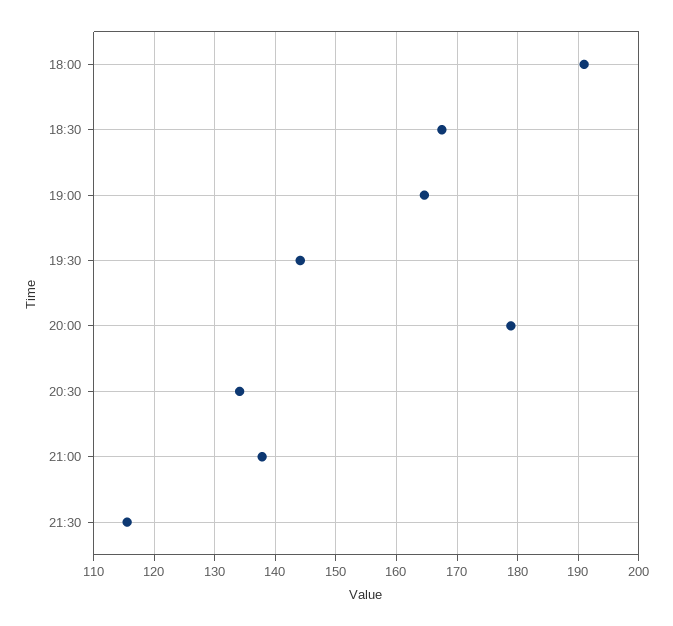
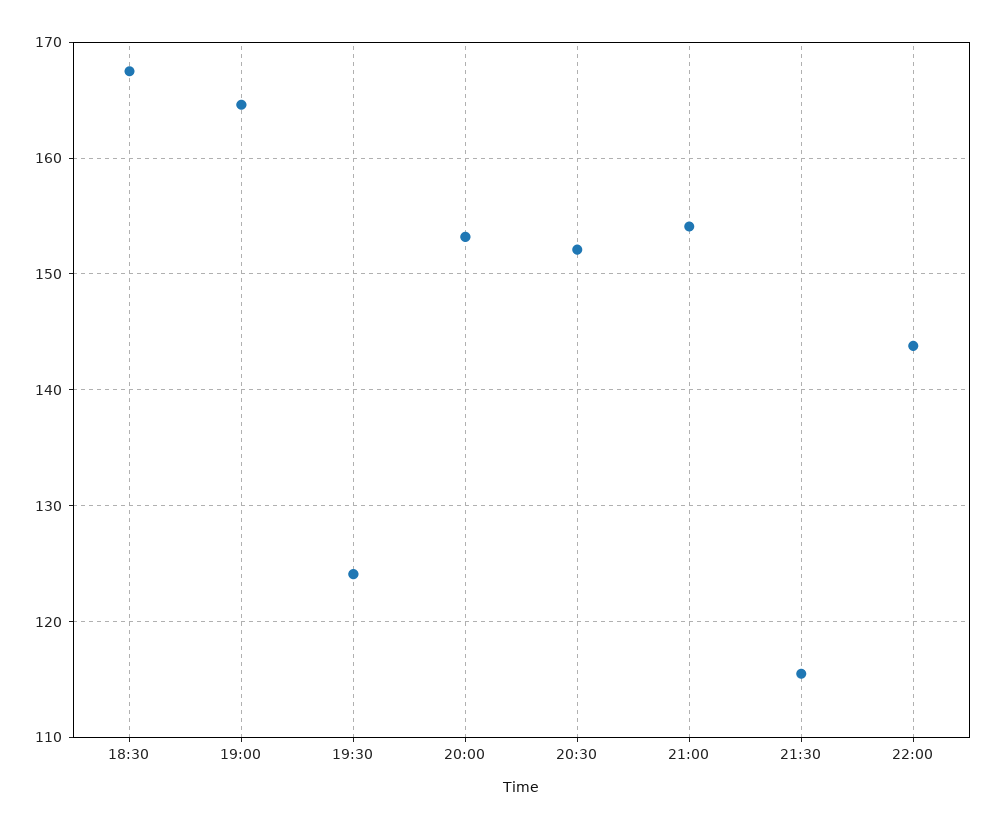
18:00: 191 -> none
19:30: 144 -> 124
20:00: 179 -> 153
20:30: 134 -> 152
21:00: 138 -> 154
22:00: none -> 144

